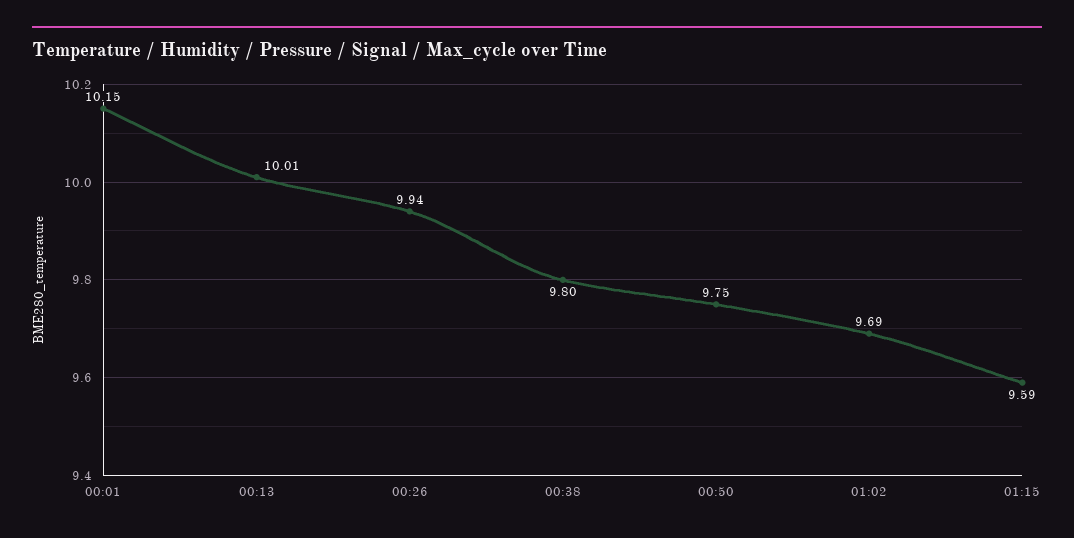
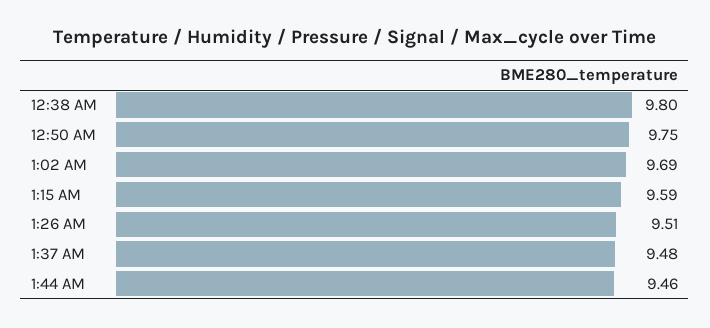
00:01: 10.15 -> none
00:13: 10.01 -> none
00:26: 9.94 -> none
1:26 AM: none -> 9.51
1:37 AM: none -> 9.48
1:44 AM: none -> 9.46

